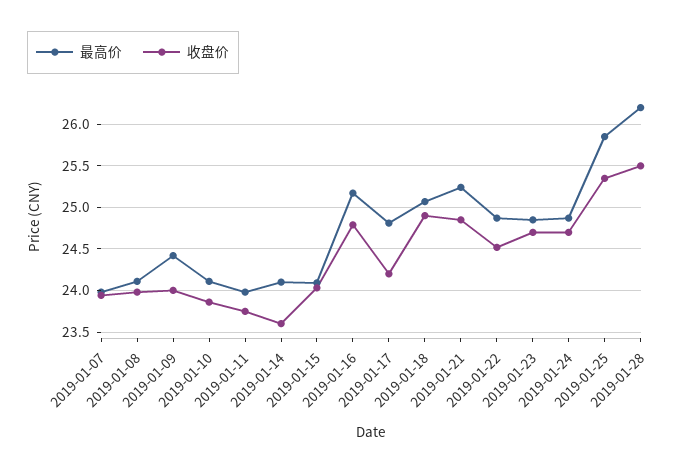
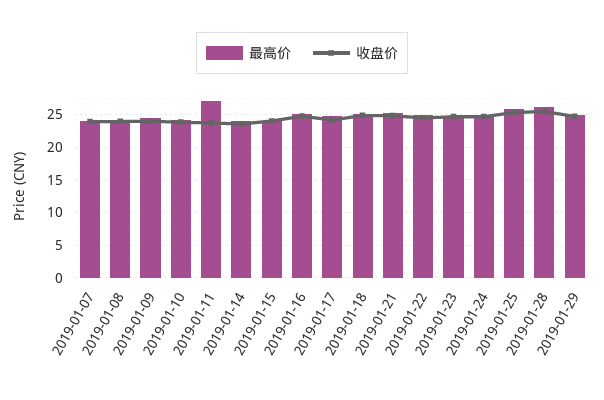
最高价, 2019-01-11: 24 -> 27
最高价, 2019-01-29: none -> 25
收盘价, 2019-01-29: none -> 25

